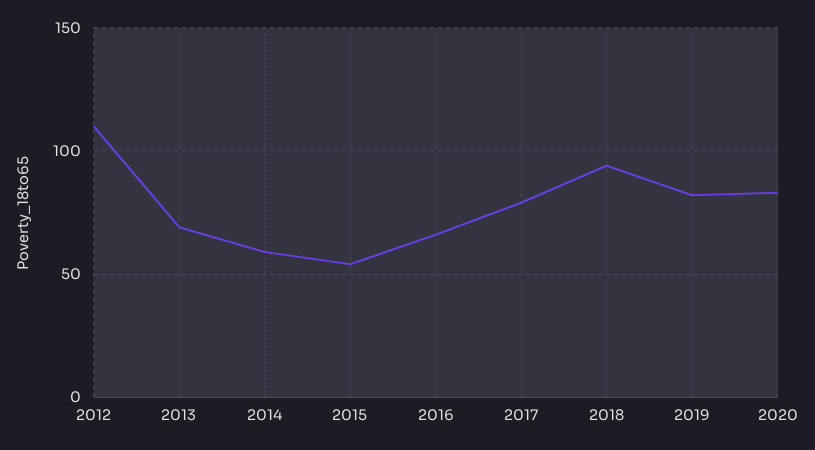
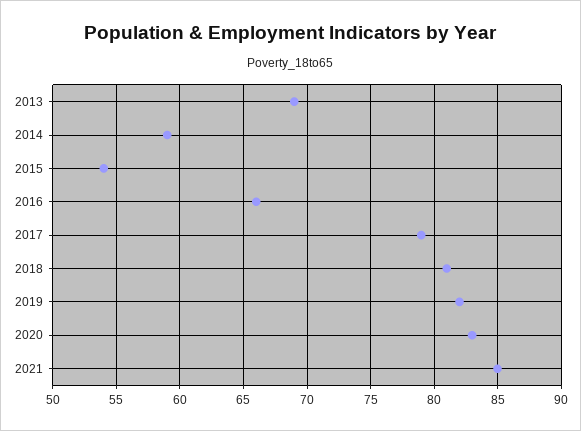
2012: 110 -> none
2018: 95 -> 81
2021: none -> 85

